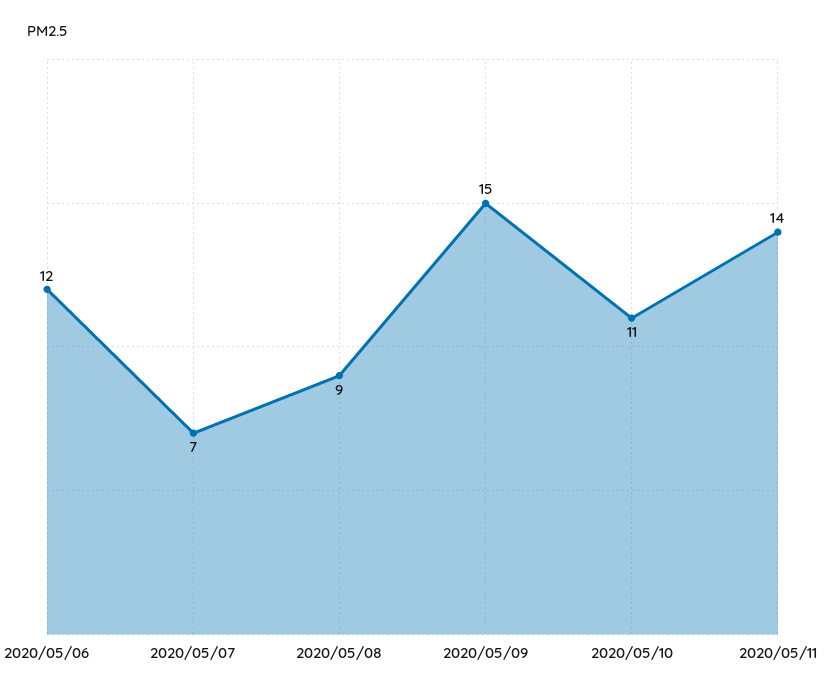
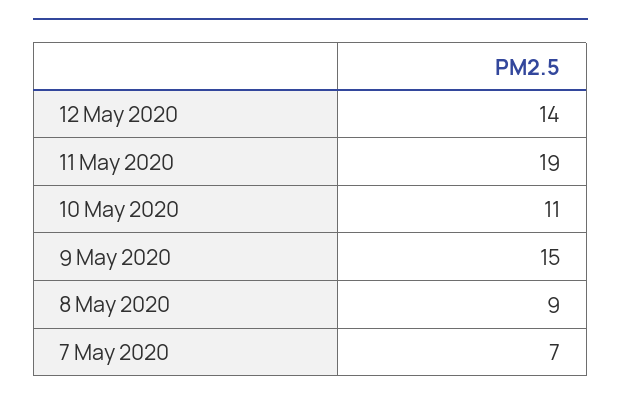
2020/05/06: 12 -> none
2020/05/11: 14 -> 19
12 May 2020: none -> 14

